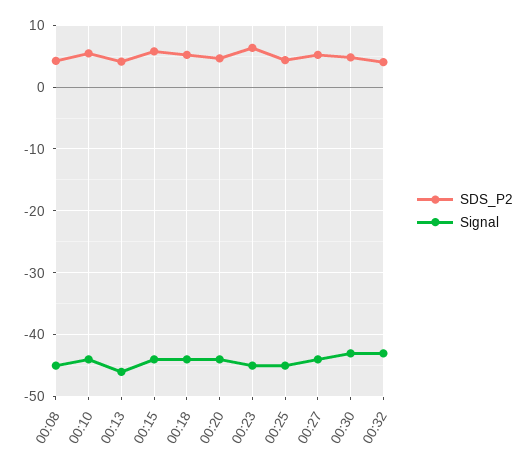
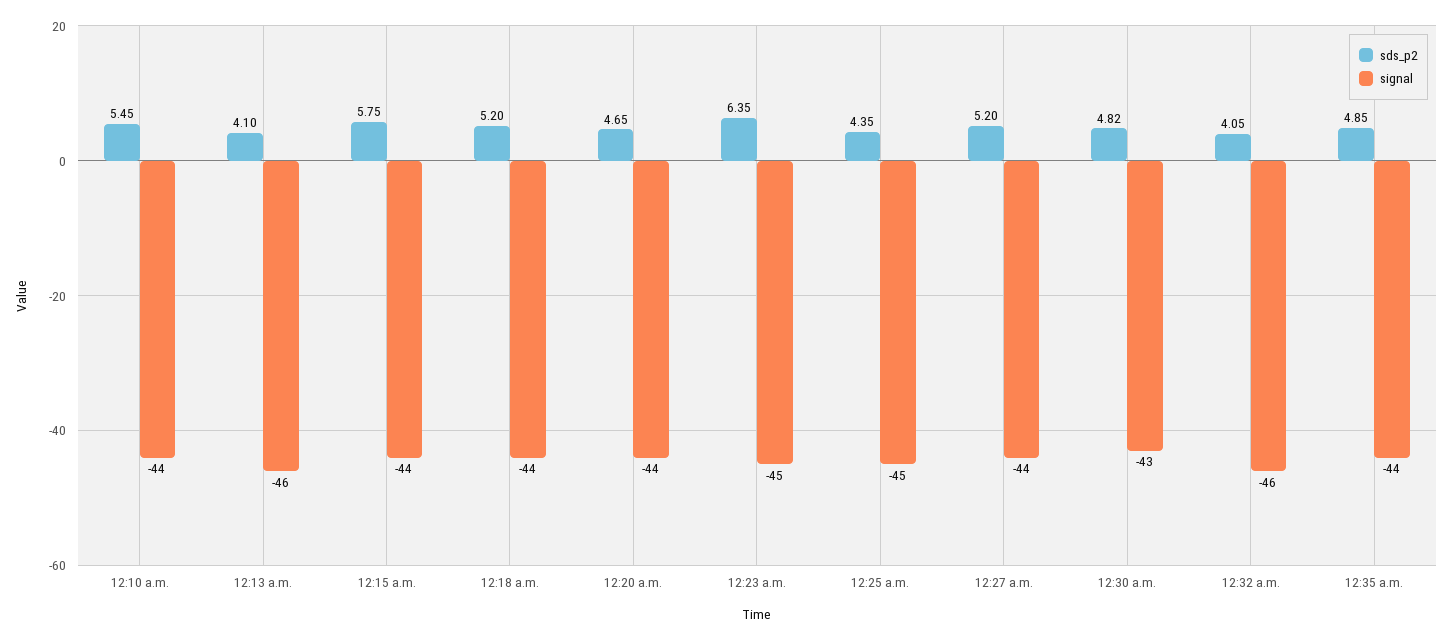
SDS_P2, 00:08: 4 -> none
Signal, 00:08: -45 -> none
Signal, 00:32: -43 -> -46
SDS_P2, 12:35 a.m.: none -> 4.85
Signal, 12:35 a.m.: none -> -44

